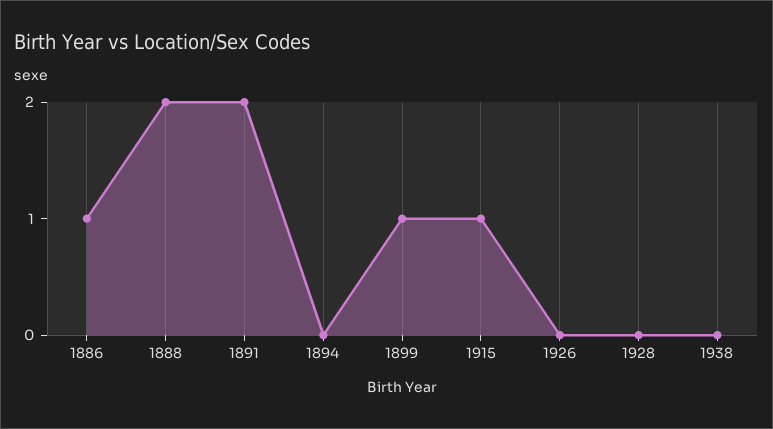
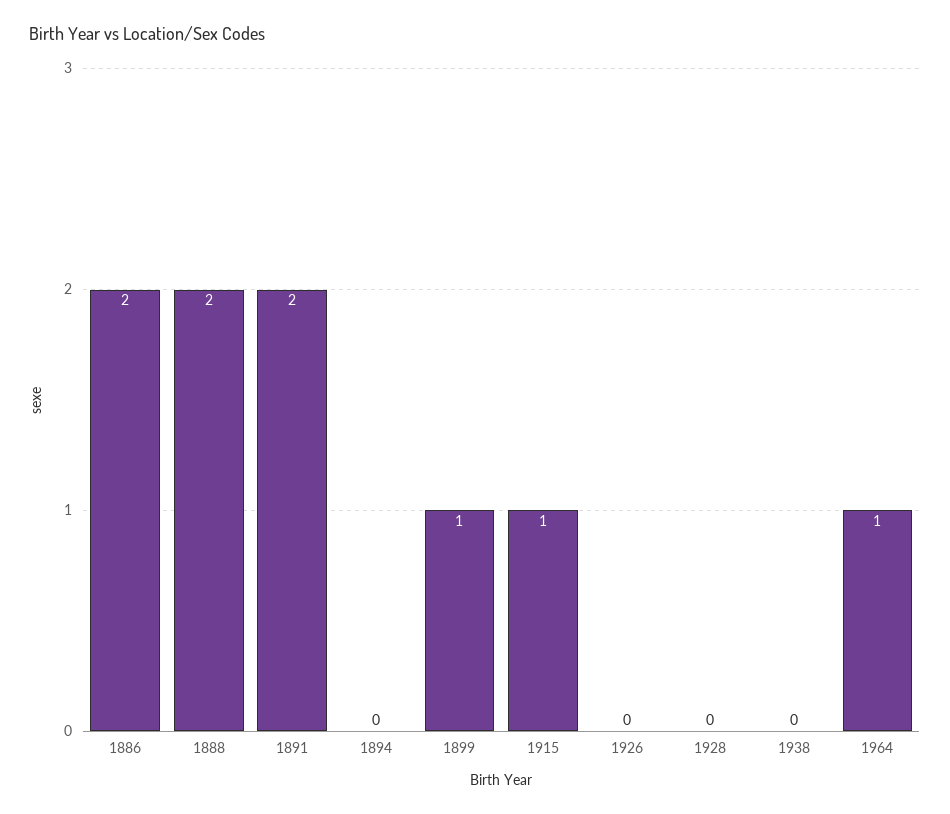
1886: 1 -> 2
1964: none -> 1

